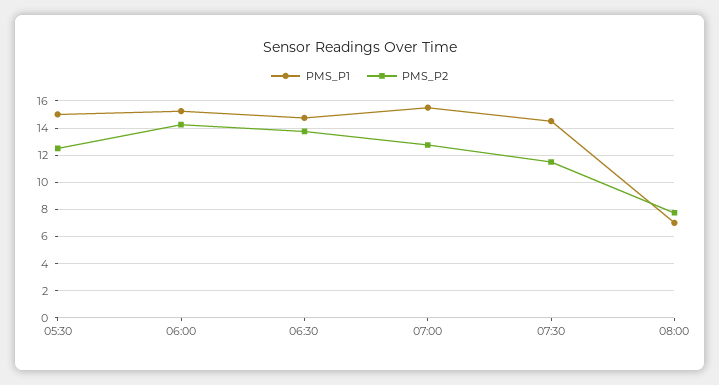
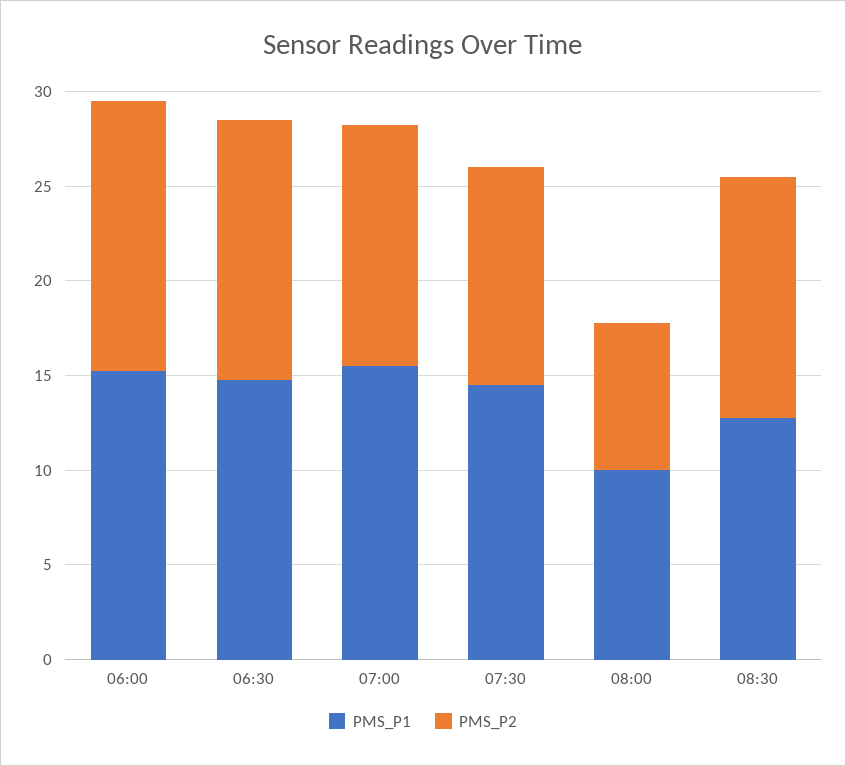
PMS_P1, 05:30: 15 -> none
PMS_P2, 05:30: 12.5 -> none
PMS_P1, 08:00: 7 -> 10
PMS_P1, 08:30: none -> 13
PMS_P2, 08:30: none -> 13

